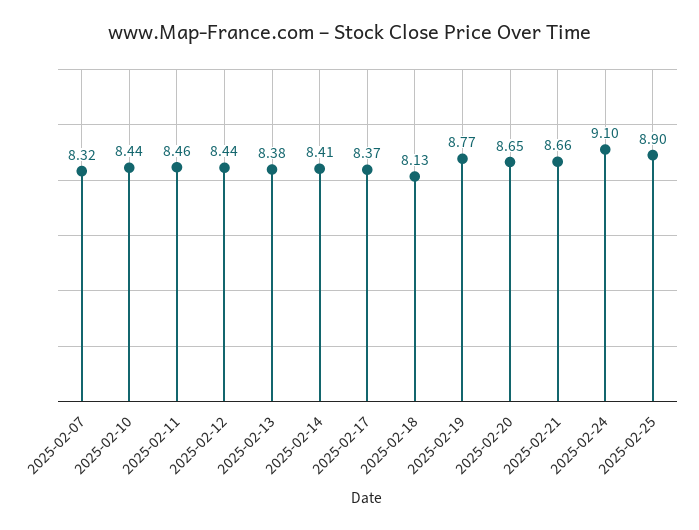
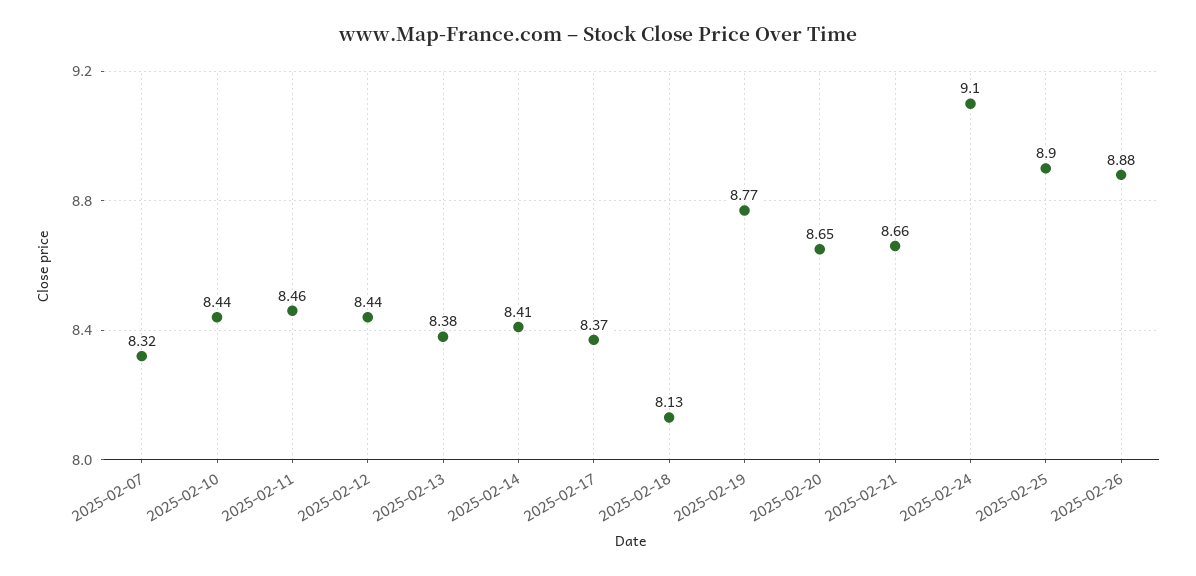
2025-02-26: none -> 8.88

